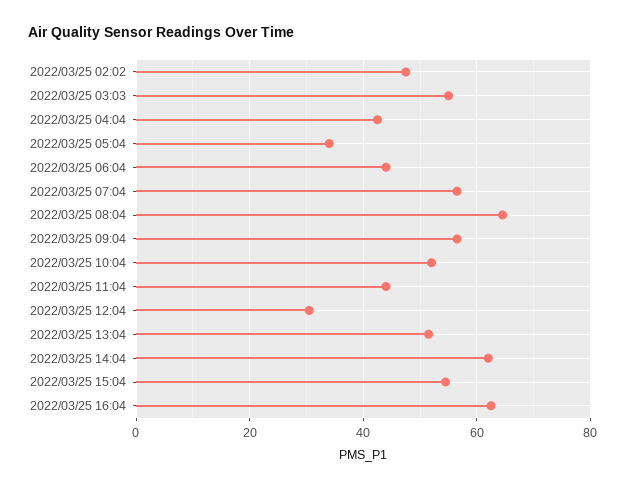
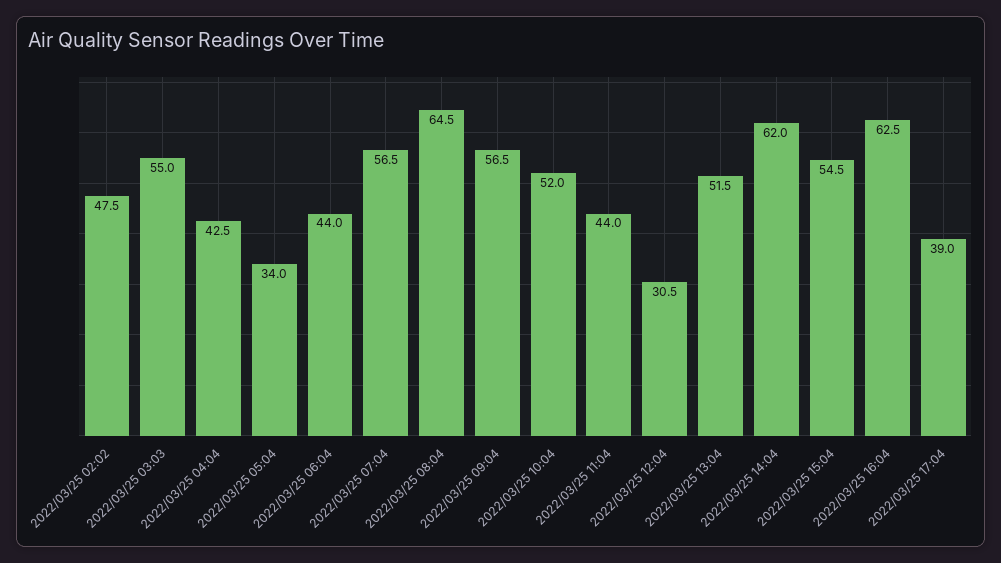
2022/03/25 17:04: none -> 39

